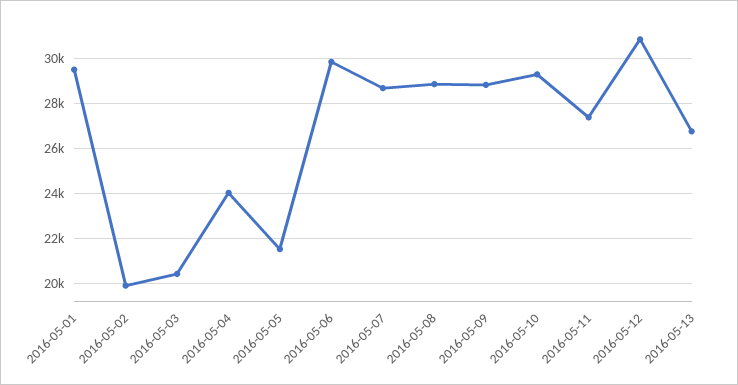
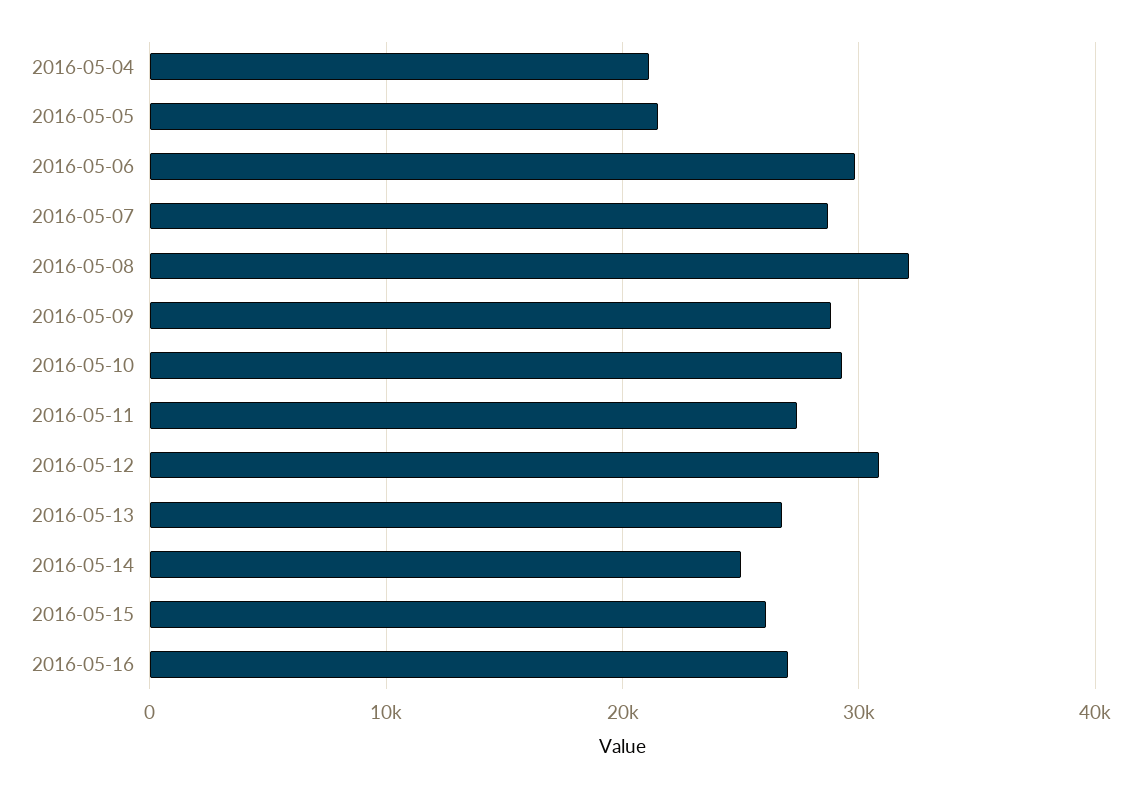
2016-05-01: 29500 -> none
2016-05-02: 20000 -> none
2016-05-03: 20500 -> none
2016-05-04: 24000 -> 21000
2016-05-08: 29000 -> 32000
2016-05-14: none -> 25000
2016-05-15: none -> 26000
2016-05-16: none -> 27000

